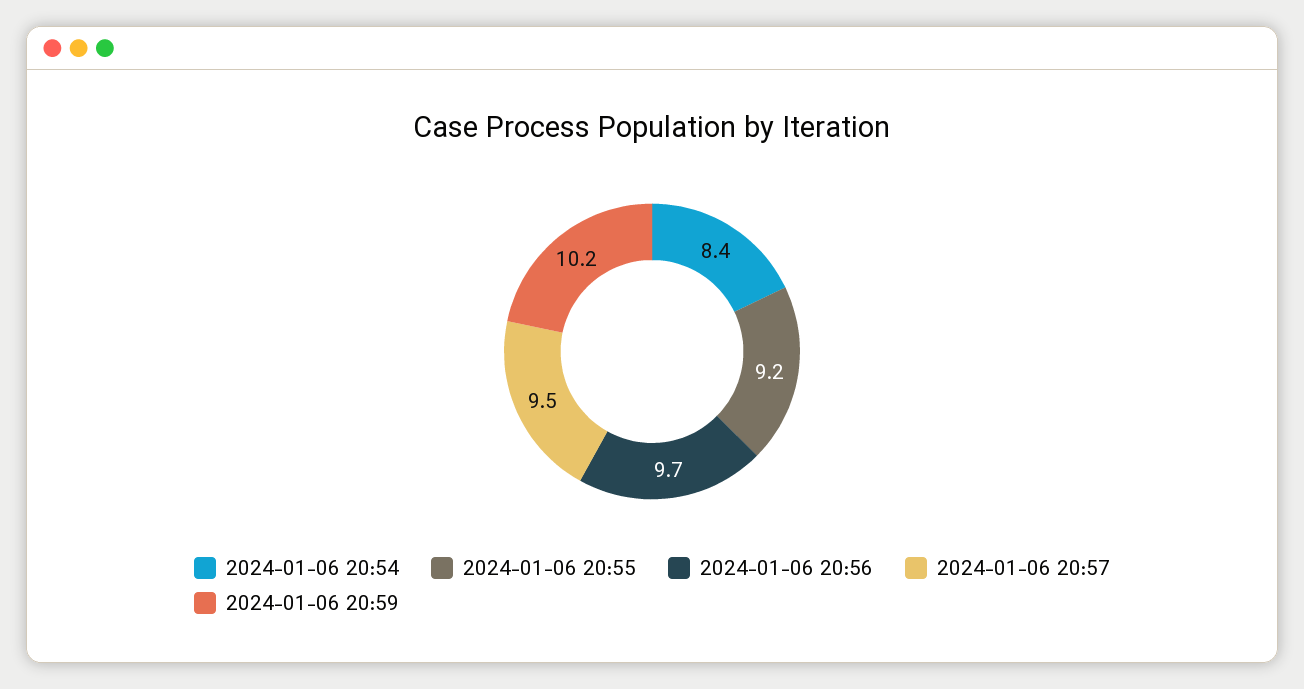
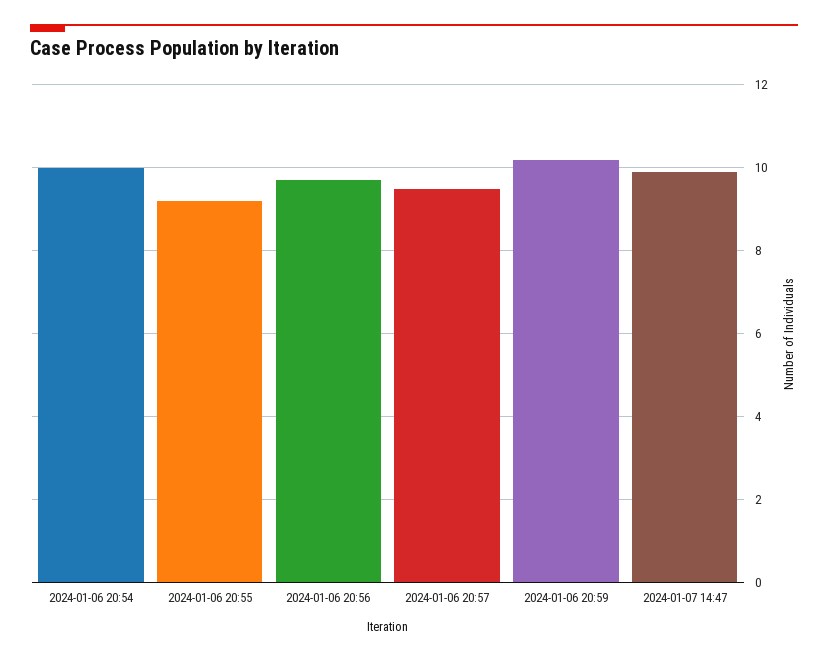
2024-01-06 20:54: 8.4 -> 10
2024-01-07 14:47: none -> 10

